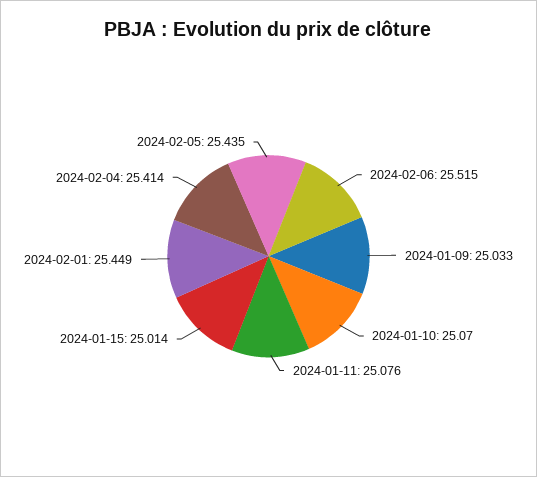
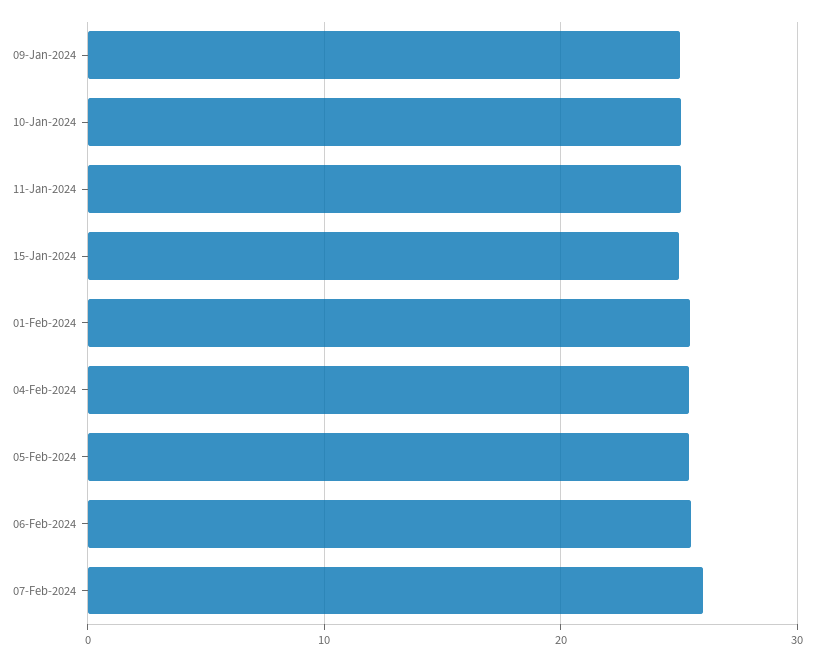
07-Feb-2024: none -> 26

